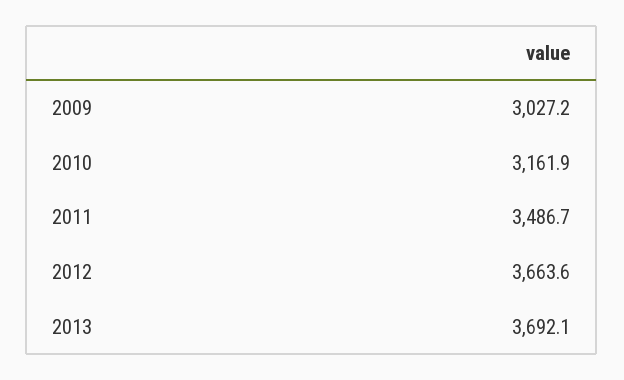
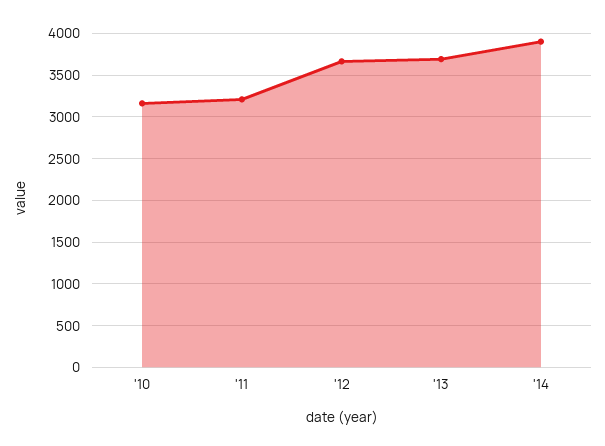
2009: 3027.2 -> none
2011: 3486.7 -> 3200
'14: none -> 3900

